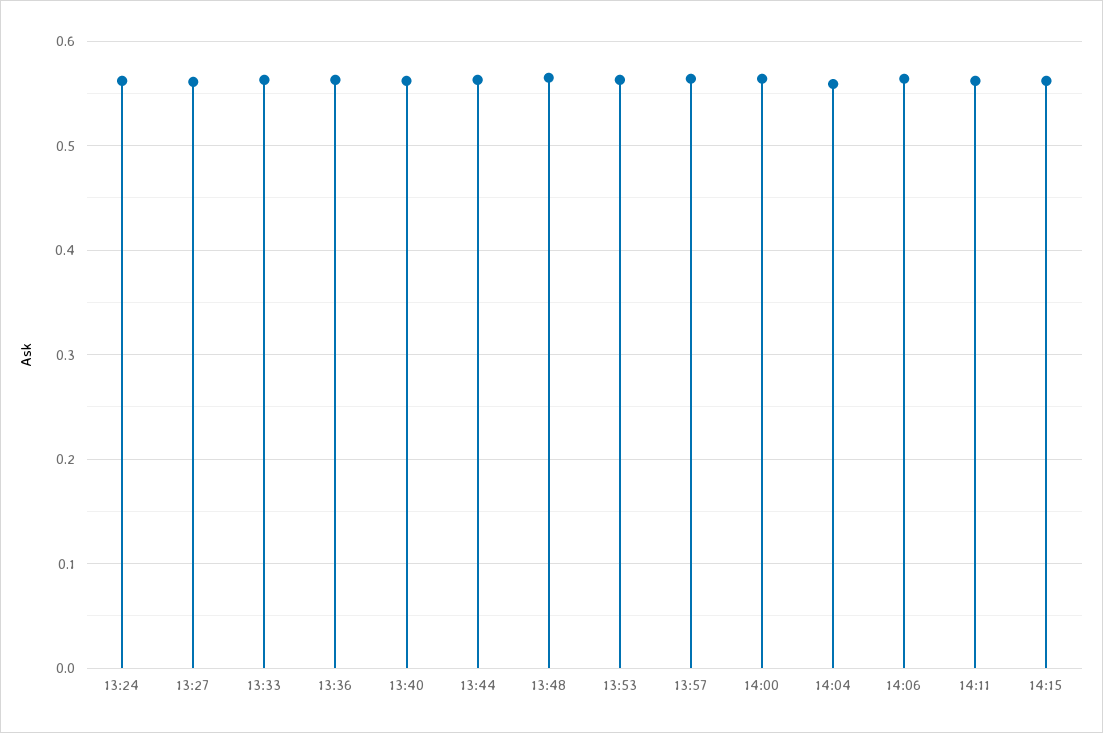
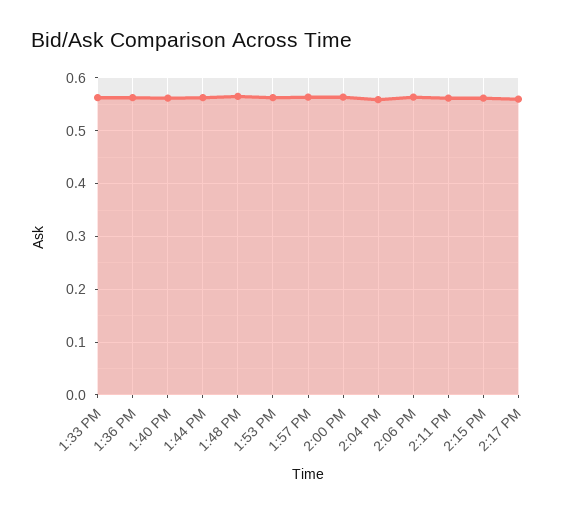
13:24: 0.56 -> none
13:27: 0.56 -> none
2:17 PM: none -> 0.56

